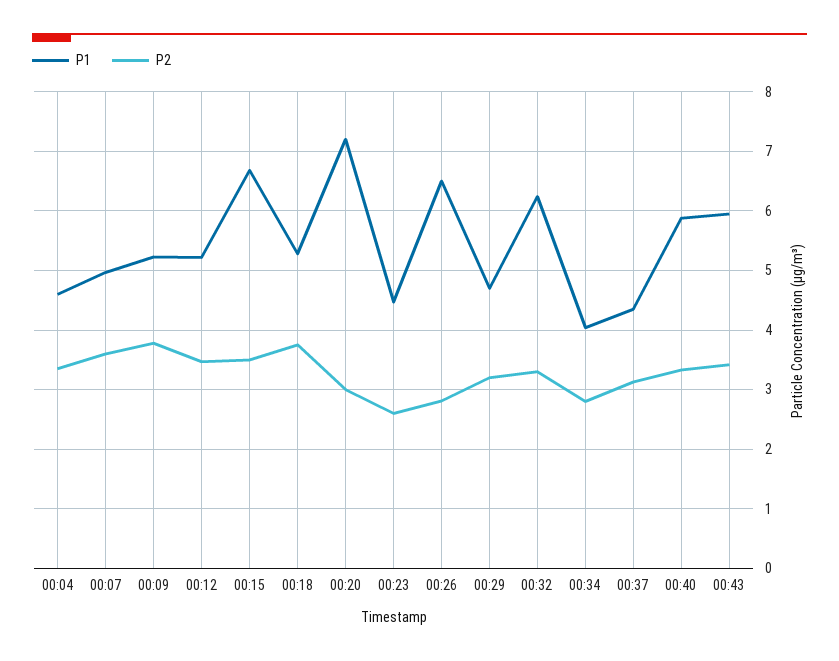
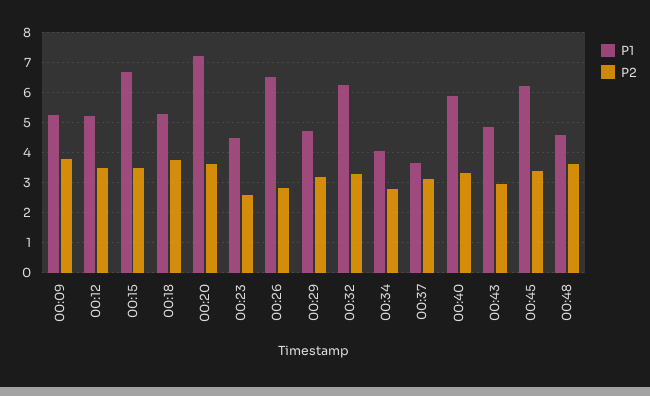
P1, 00:04: 4.6 -> none
P2, 00:04: 3.4 -> none
P1, 00:07: 5 -> none
P2, 00:07: 3.6 -> none
P2, 00:20: 3 -> 3.6
P1, 00:37: 4.4 -> 3.6
P1, 00:43: 6 -> 4.8
P2, 00:43: 3.4 -> 3
P1, 00:45: none -> 6.2
P2, 00:45: none -> 3.4
P1, 00:48: none -> 4.6
P2, 00:48: none -> 3.6

